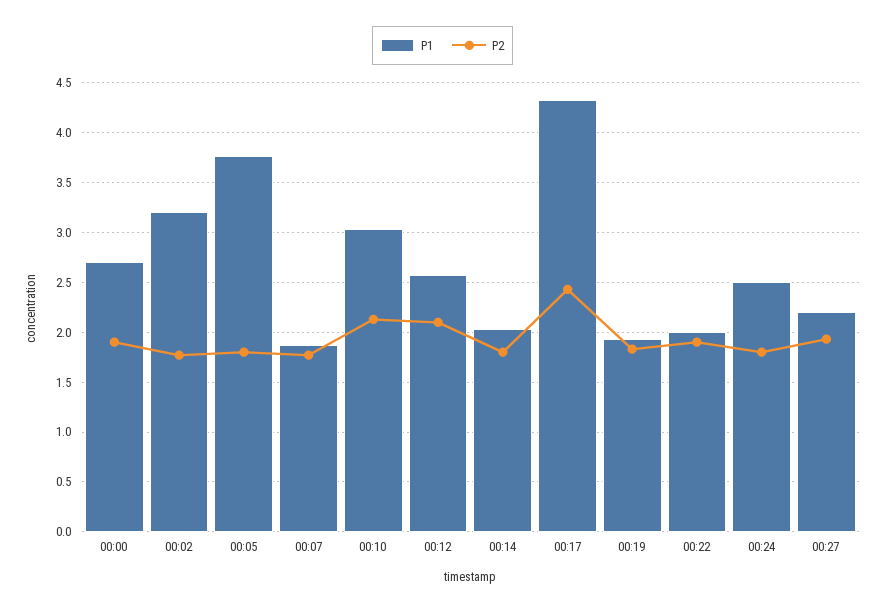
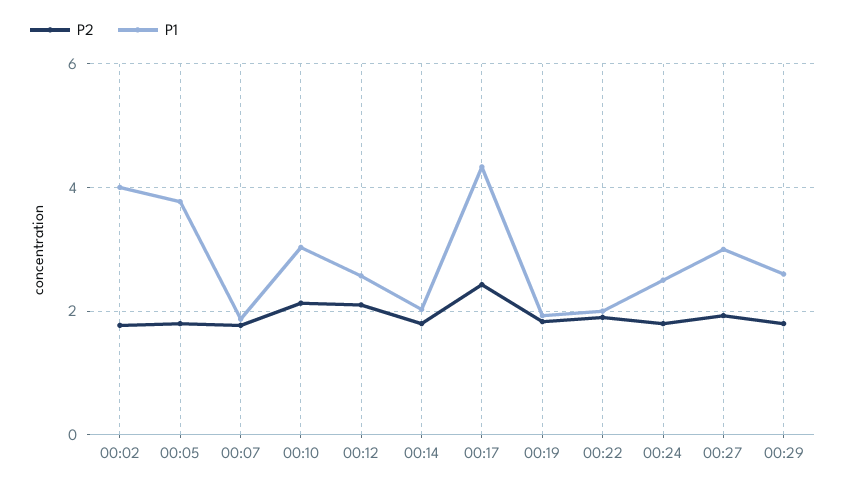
P1, 00:00: 2.7 -> none
P2, 00:00: 1.9 -> none
P1, 00:02: 3.2 -> 4
P1, 00:27: 2.2 -> 3
P2, 00:29: none -> 1.8
P1, 00:29: none -> 2.6

